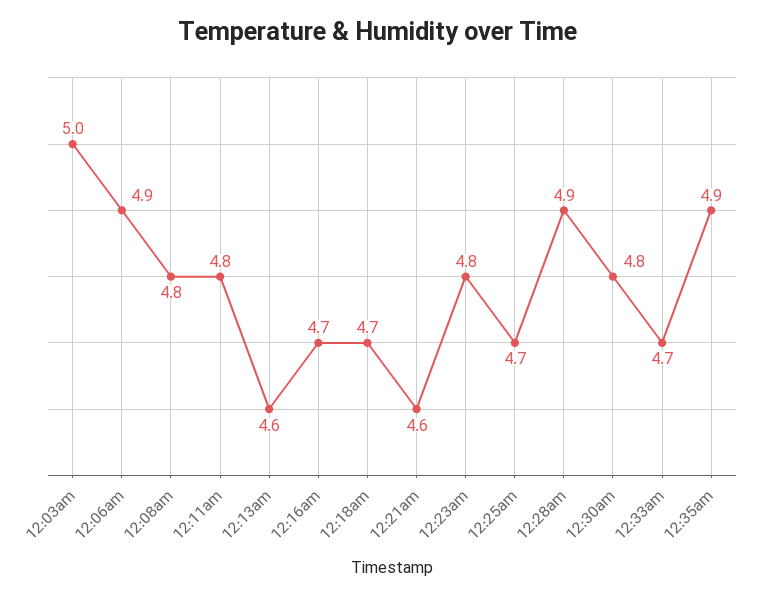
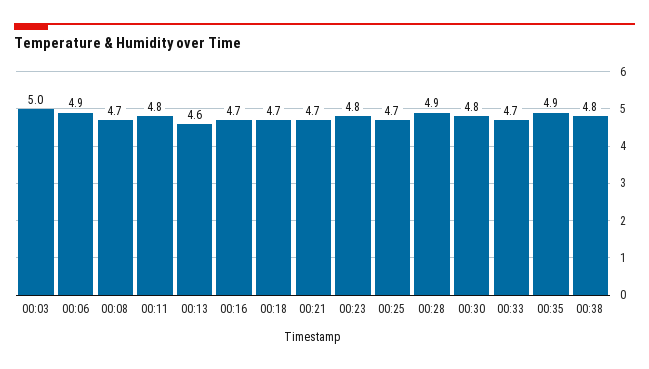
12:08am: 4.8 -> 4.7
12:21am: 4.6 -> 4.7
00:38: none -> 4.8

